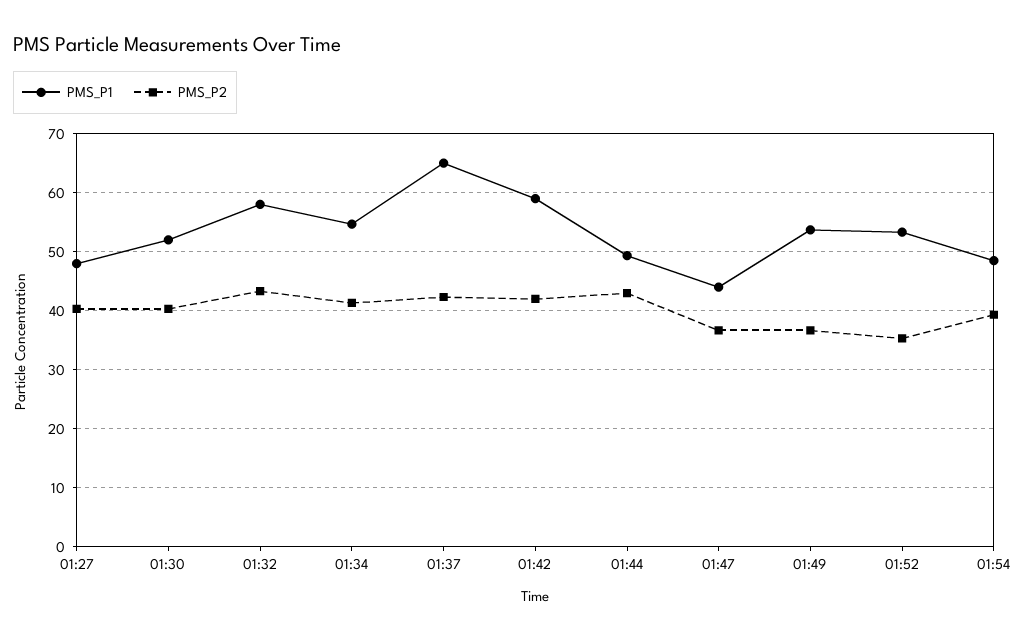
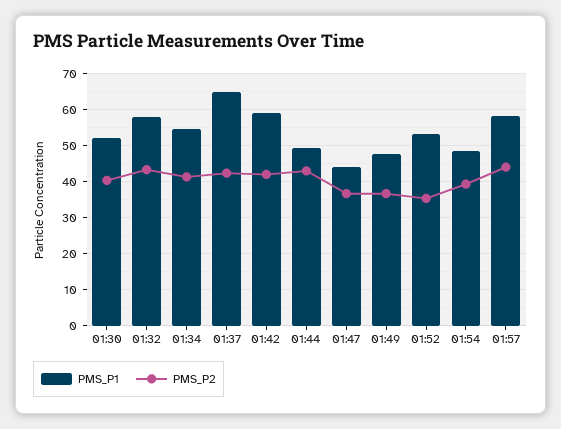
PMS_P1, 01:27: 48 -> none
PMS_P2, 01:27: 40 -> none
PMS_P1, 01:49: 54 -> 48
PMS_P1, 01:57: none -> 58
PMS_P2, 01:57: none -> 44

